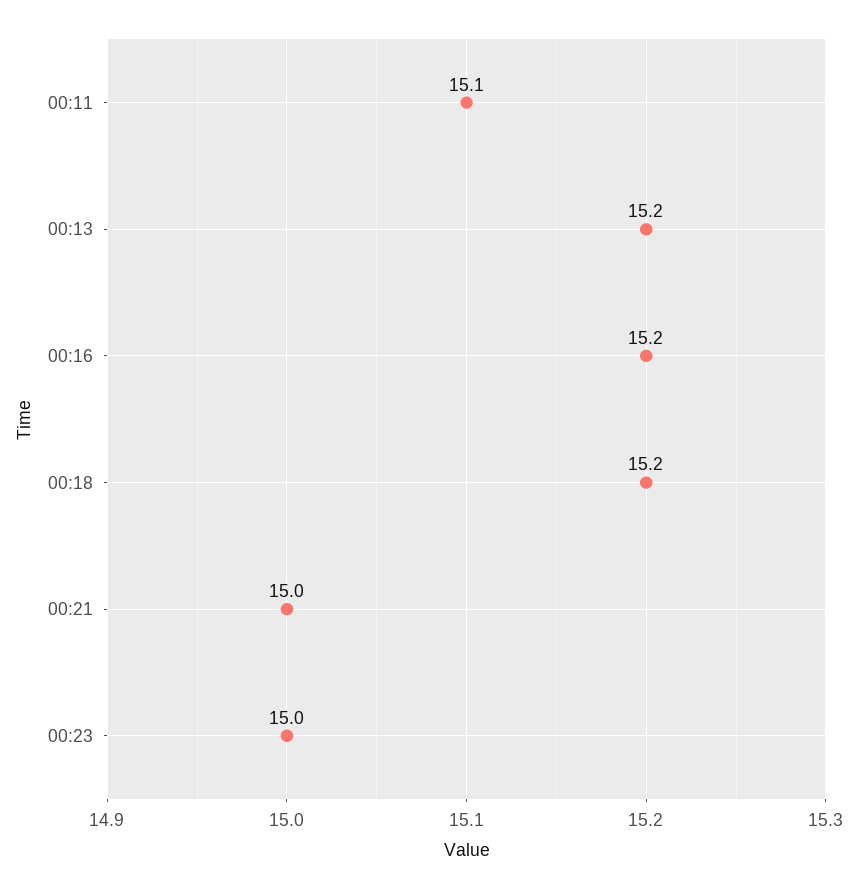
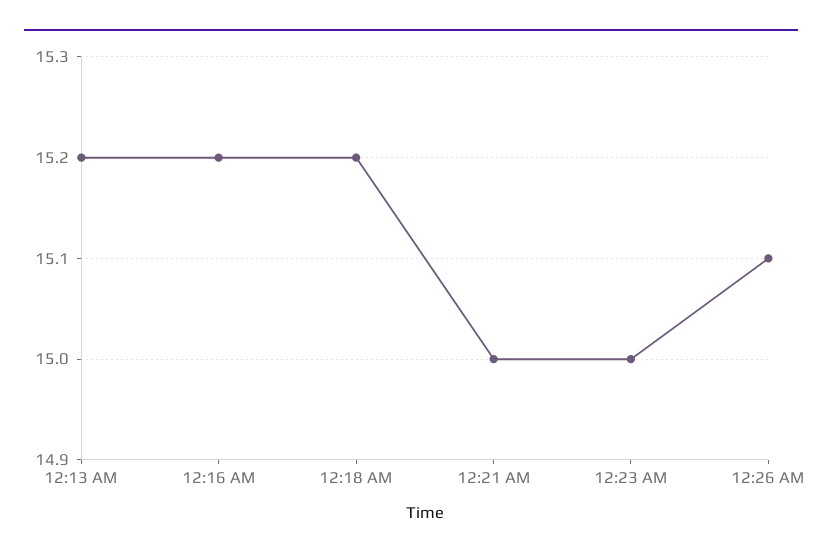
00:11: 15.1 -> none
12:26 AM: none -> 15.1

